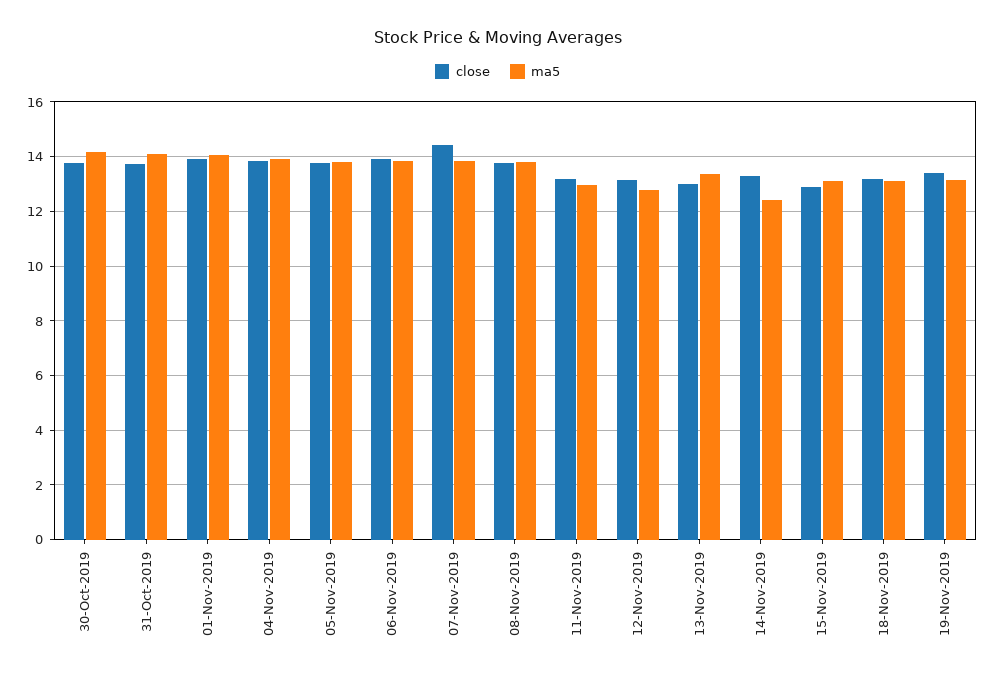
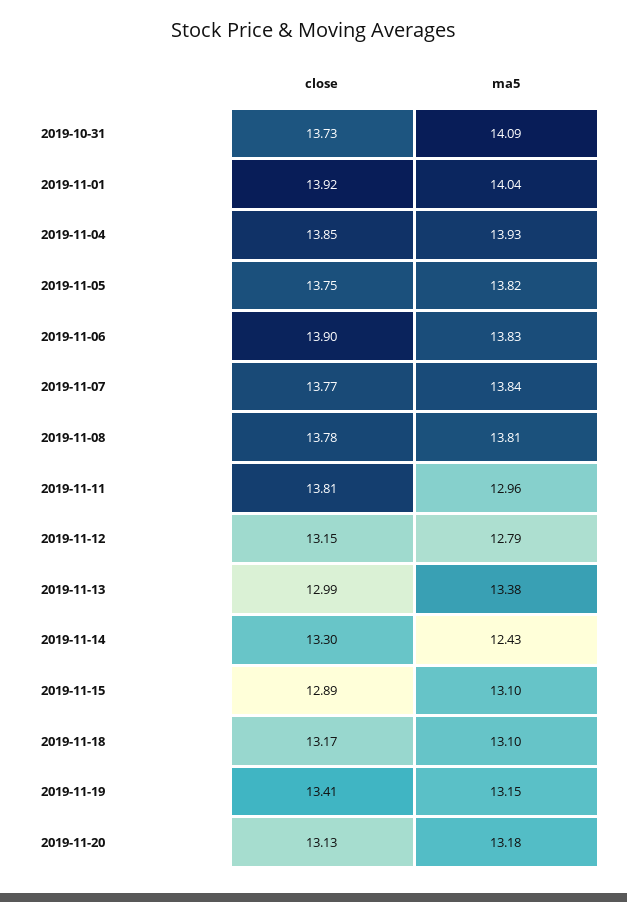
close, 30-Oct-2019: 13.75 -> none
ma5, 30-Oct-2019: 14.25 -> none
close, 07-Nov-2019: 14.5 -> 13.77
close, 11-Nov-2019: 13.25 -> 13.81
close, 2019-11-20: none -> 13.13
ma5, 2019-11-20: none -> 13.18

